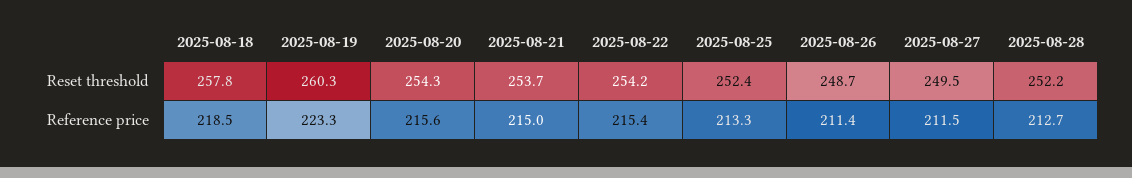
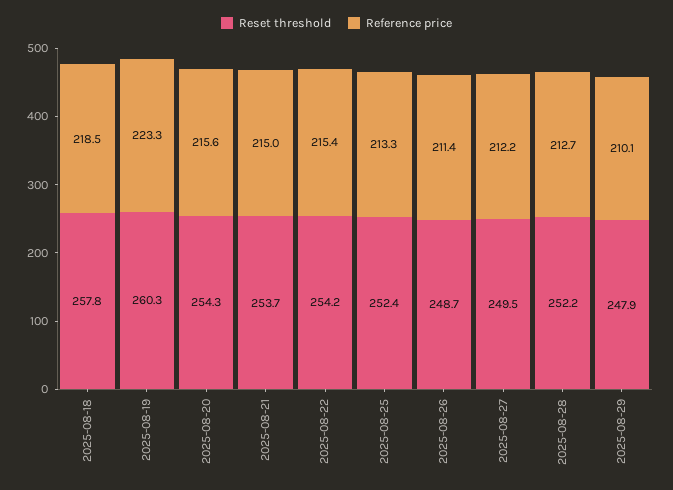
Reference price, 2025-08-27: 211.5 -> 212.2
Reset threshold, 2025-08-29: none -> 247.9
Reference price, 2025-08-29: none -> 210.1

